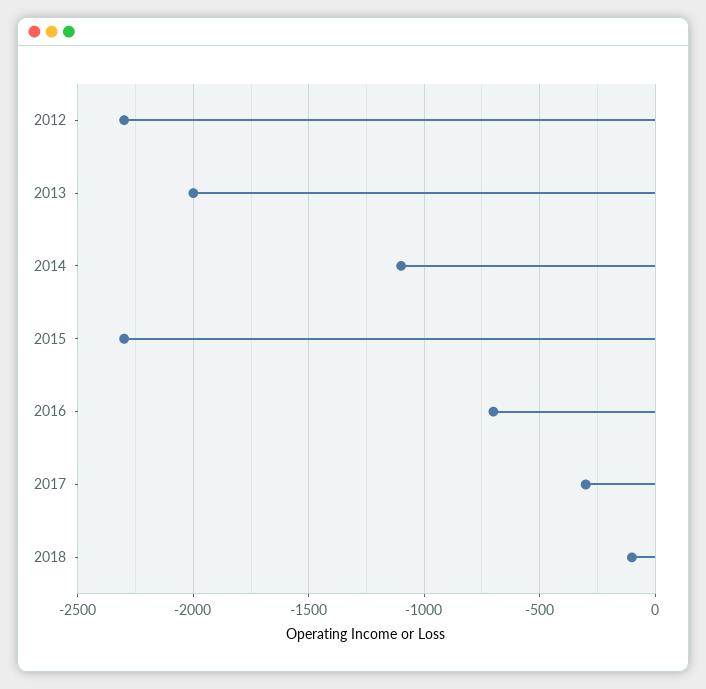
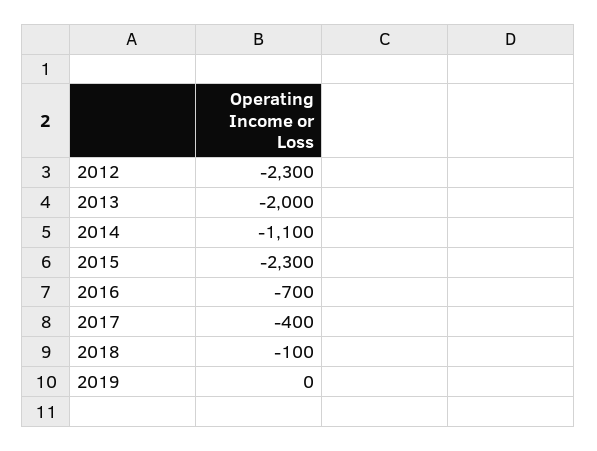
2017: -300 -> -400
2019: none -> 0

